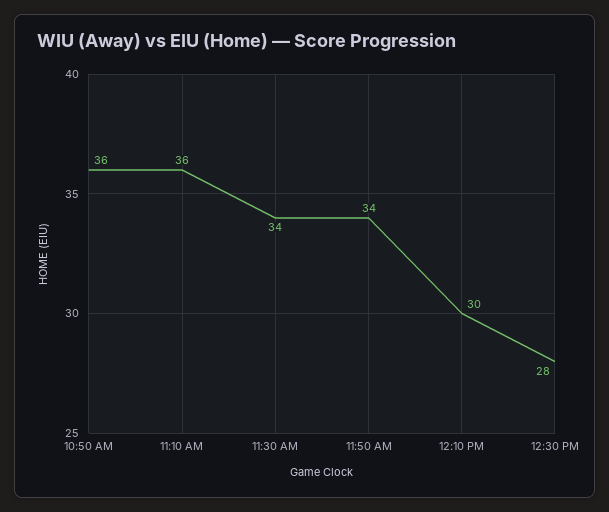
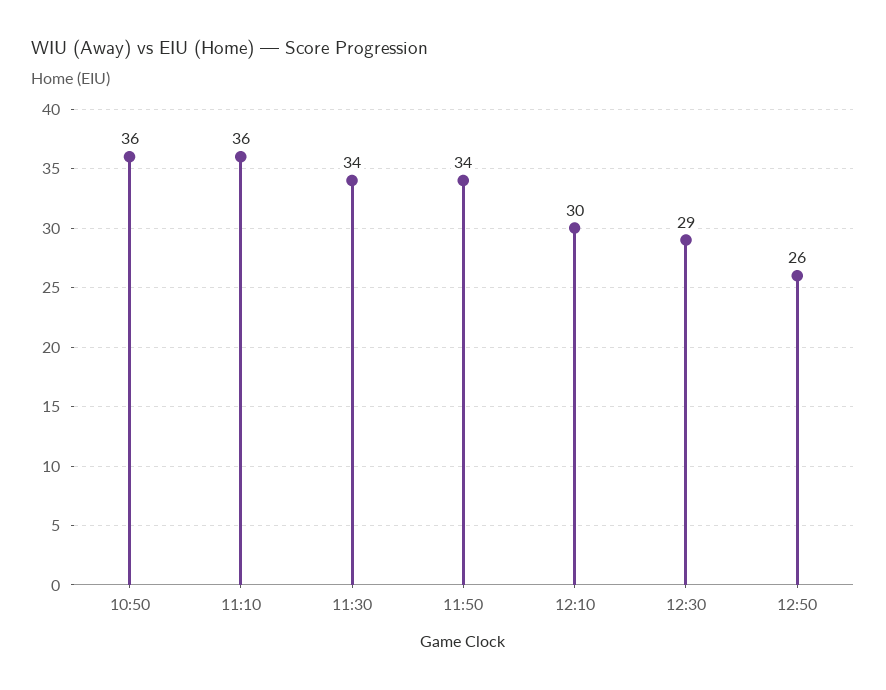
12:30 PM: 28 -> 29
12:50: none -> 26

